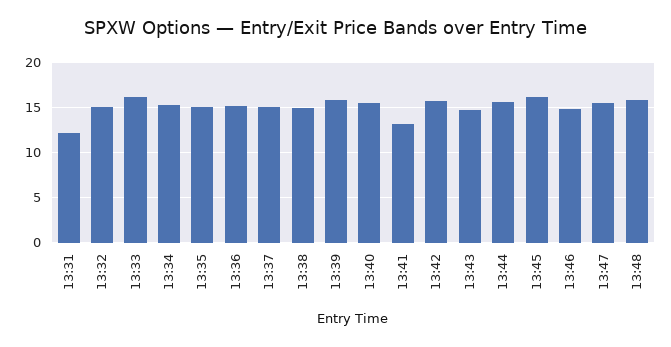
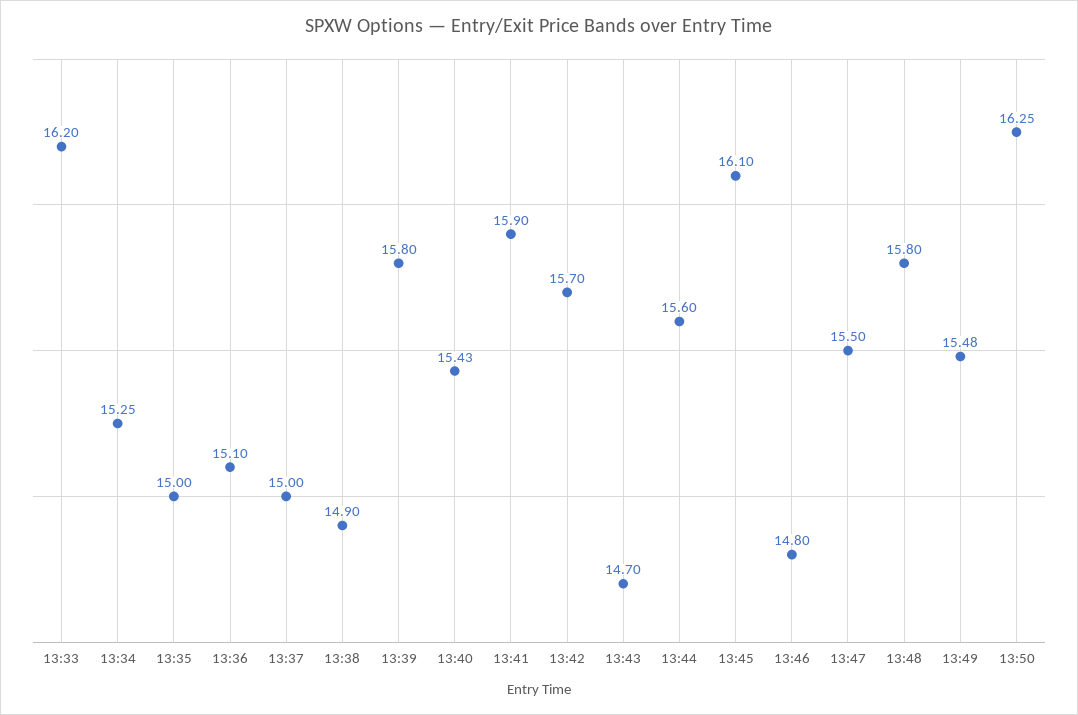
13:31: 12 -> none
13:32: 15 -> none
13:41: 13 -> 15.9
13:49: none -> 15.48
13:50: none -> 16.25

